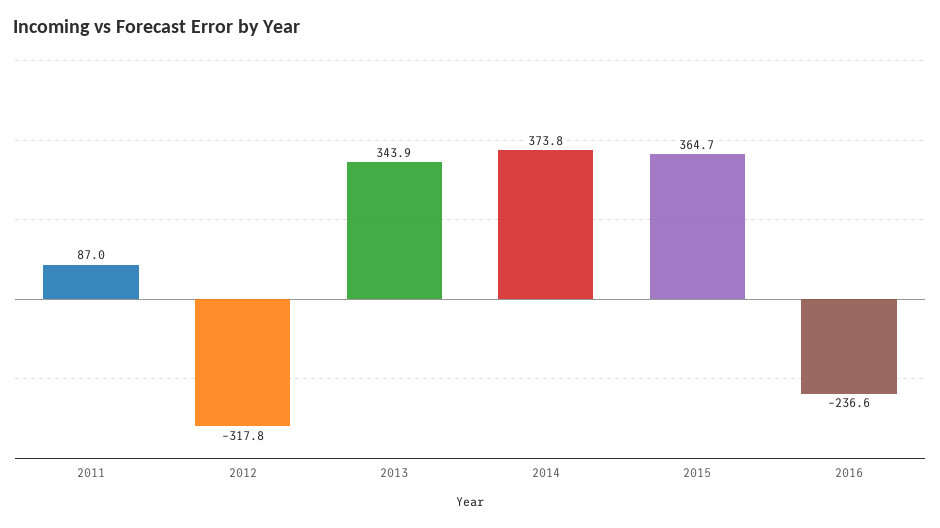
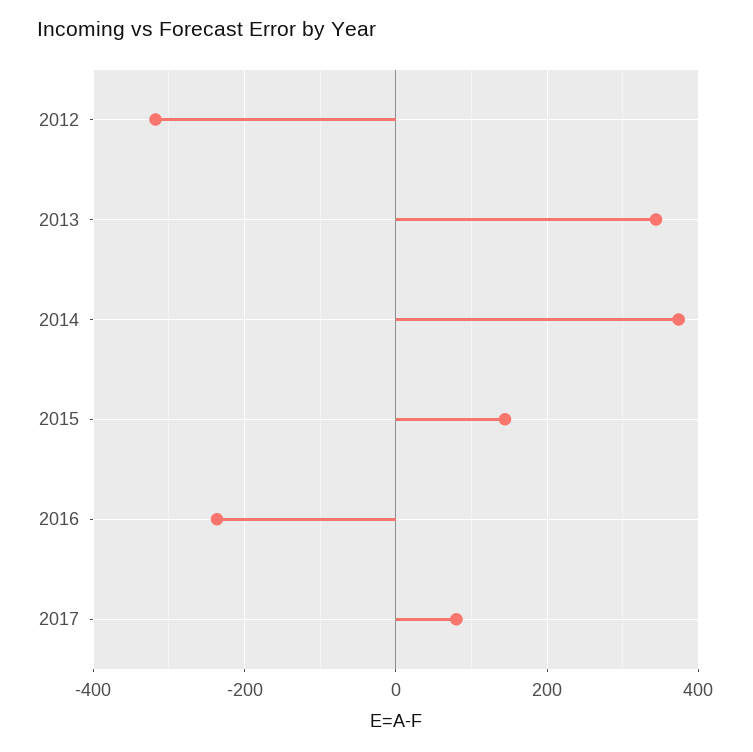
2011: 87 -> none
2015: 364.7 -> 140
2017: none -> 80

